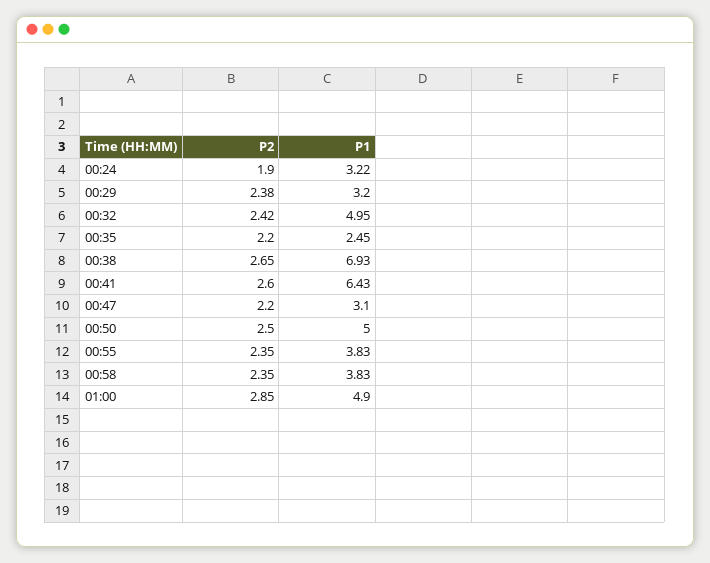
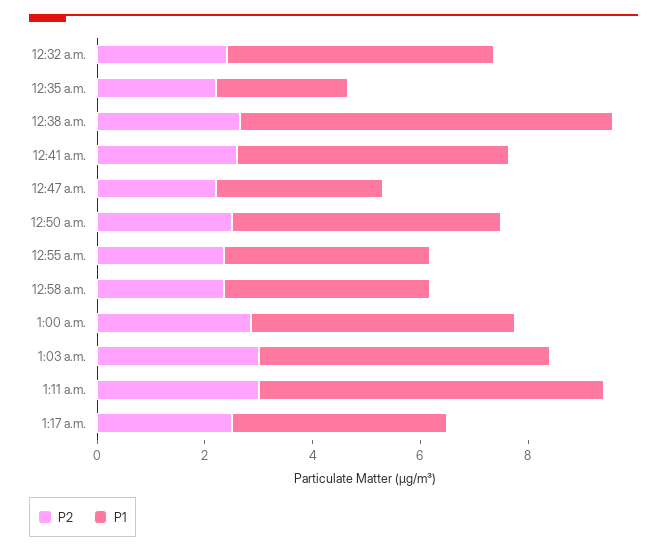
P2, 00:24: 1.9 -> none
P1, 00:24: 3.22 -> none
P2, 00:29: 2.38 -> none
P1, 00:29: 3.2 -> none
P1, 00:41: 6.43 -> 5
P2, 1:03 a.m.: none -> 3
P1, 1:03 a.m.: none -> 5.5
P2, 1:11 a.m.: none -> 3
P1, 1:11 a.m.: none -> 6.5
P2, 1:17 a.m.: none -> 2.5
P1, 1:17 a.m.: none -> 4

